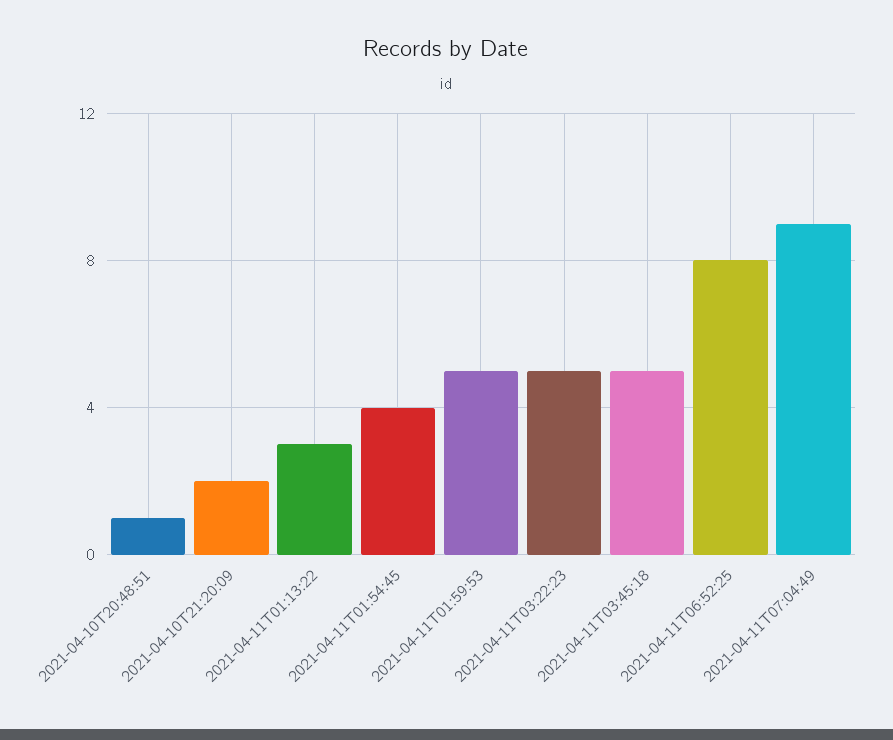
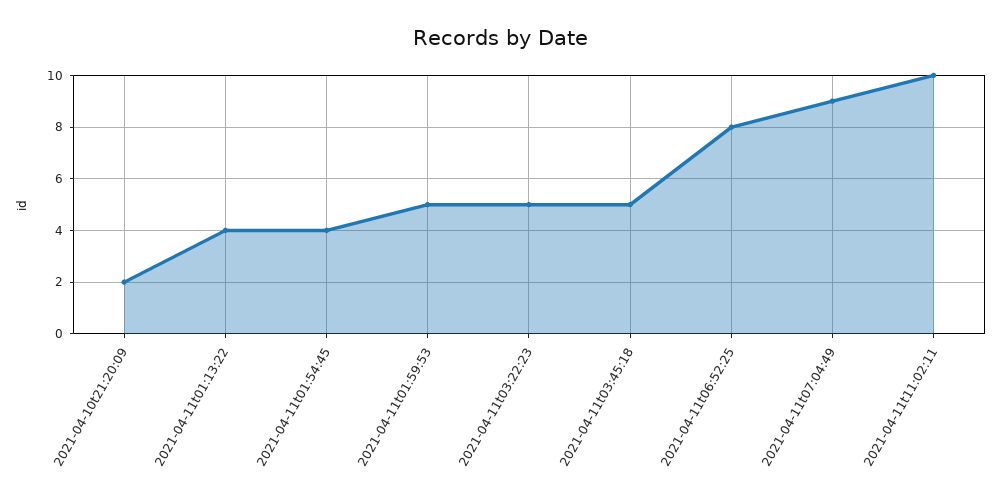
2021-04-10T20:48:51: 1 -> none
2021-04-11T01:13:22: 3 -> 4
2021-04-11t11:02:11: none -> 10

